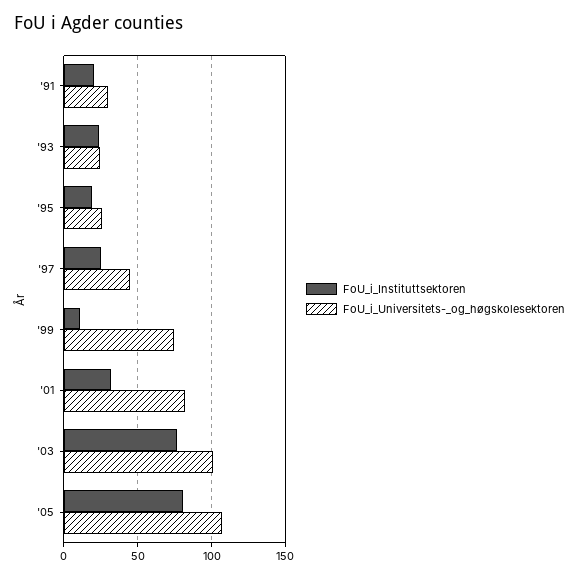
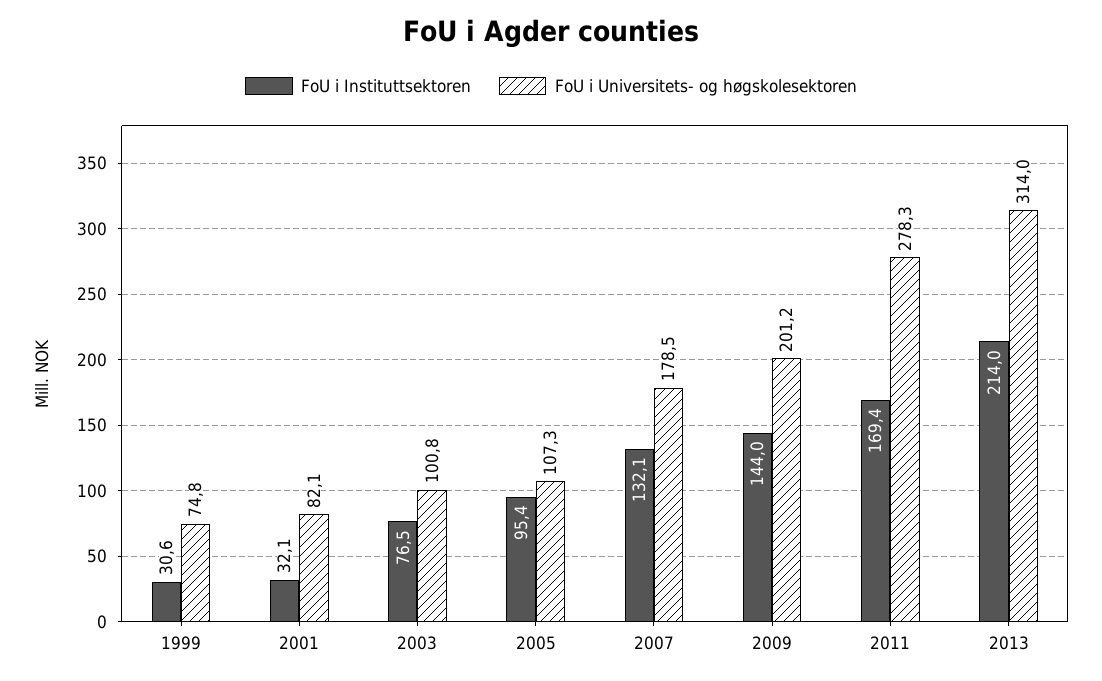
FoU_i_Instituttsektoren, '91: 20 -> none
FoU_i_Universitets-_og_høgskolesektoren, '91: 30 -> none
FoU_i_Instituttsektoren, '93: 25 -> none
FoU_i_Universitets-_og_høgskolesektoren, '93: 25 -> none
FoU_i_Instituttsektoren, '95: 20 -> none
FoU_i_Universitets-_og_høgskolesektoren, '95: 25 -> none
FoU_i_Instituttsektoren, '97: 25 -> none
FoU_i_Universitets-_og_høgskolesektoren, '97: 45 -> none
FoU_i_Instituttsektoren, '99: 10 -> 30.6
FoU_i_Instituttsektoren, '05: 80 -> 95.4
FoU_i_Instituttsektoren, 2007: none -> 132.1
FoU_i_Universitets-_og_høgskolesektoren, 2007: none -> 178.5
FoU_i_Instituttsektoren, 2009: none -> 144
FoU_i_Universitets-_og_høgskolesektoren, 2009: none -> 201.2
FoU_i_Instituttsektoren, 2011: none -> 169.4
FoU_i_Universitets-_og_høgskolesektoren, 2011: none -> 278.3
FoU_i_Instituttsektoren, 2013: none -> 214
FoU_i_Universitets-_og_høgskolesektoren, 2013: none -> 314

